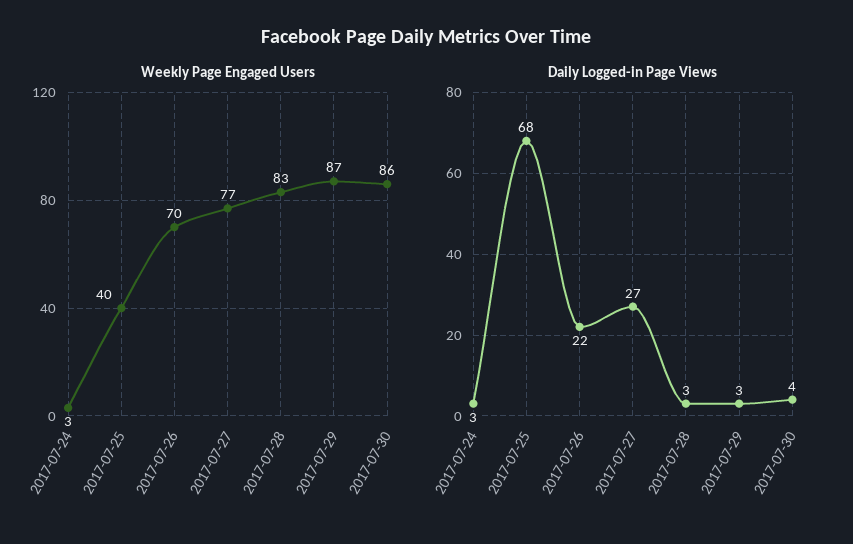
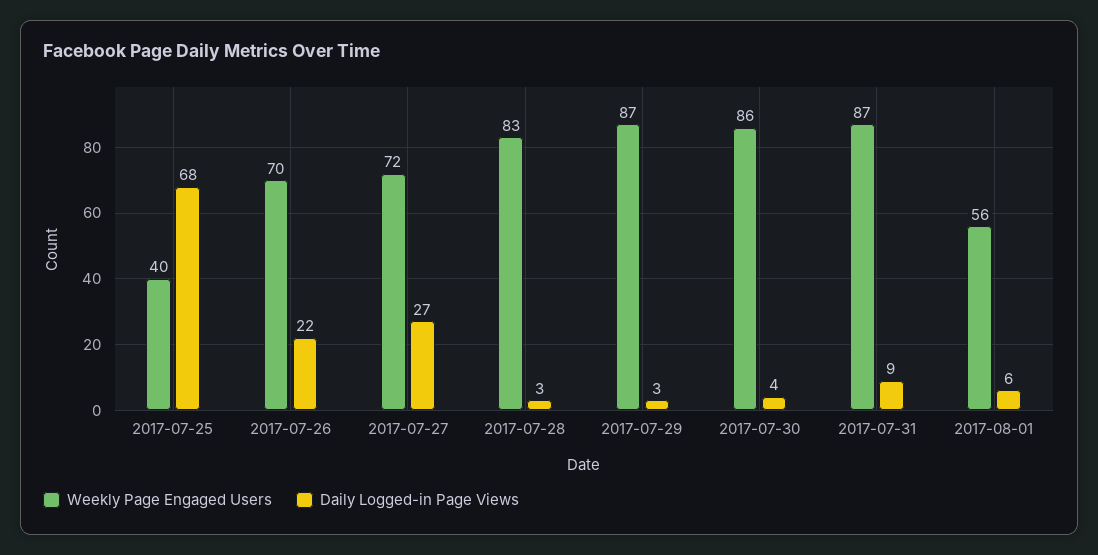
Weekly Page Engaged Users, 2017-07-24: 3 -> none
Weekly Page Engaged Users, 2017-07-27: 77 -> 72
Daily Logged-in Page Views, 2017-07-24: 3 -> none
Weekly Page Engaged Users, 2017-07-31: none -> 87
Daily Logged-in Page Views, 2017-07-31: none -> 9
Weekly Page Engaged Users, 2017-08-01: none -> 56
Daily Logged-in Page Views, 2017-08-01: none -> 6

